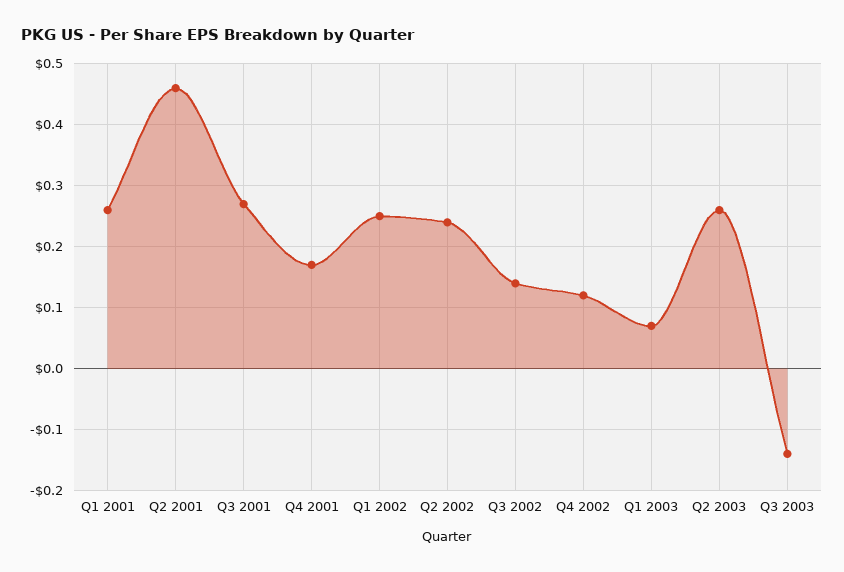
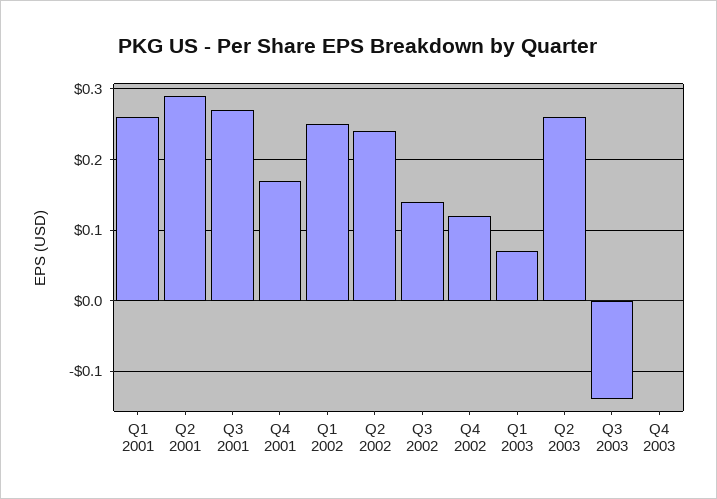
Q2 2001: 0.46 -> 0.29
Q4 2003: none -> 0

